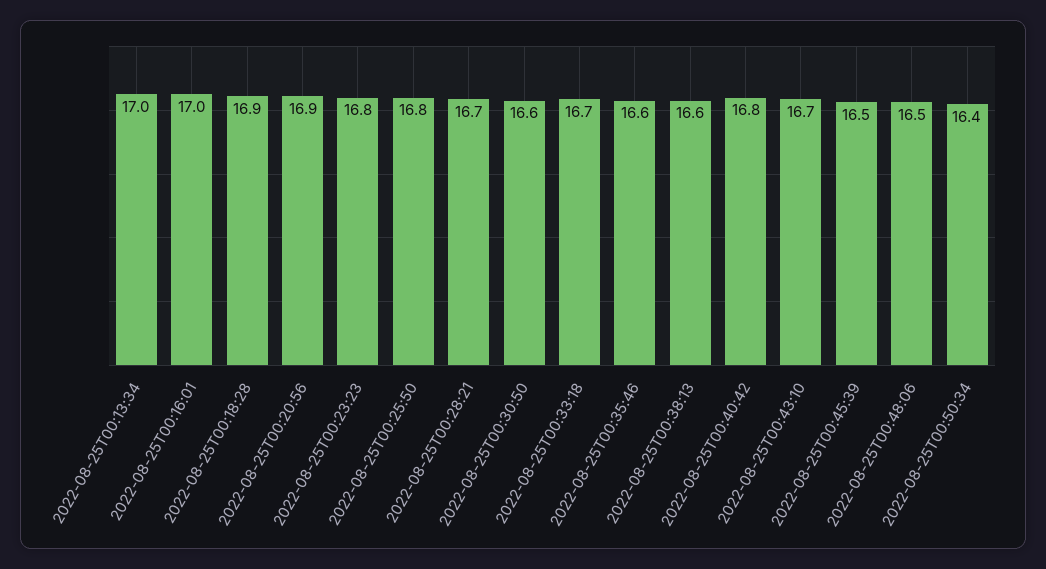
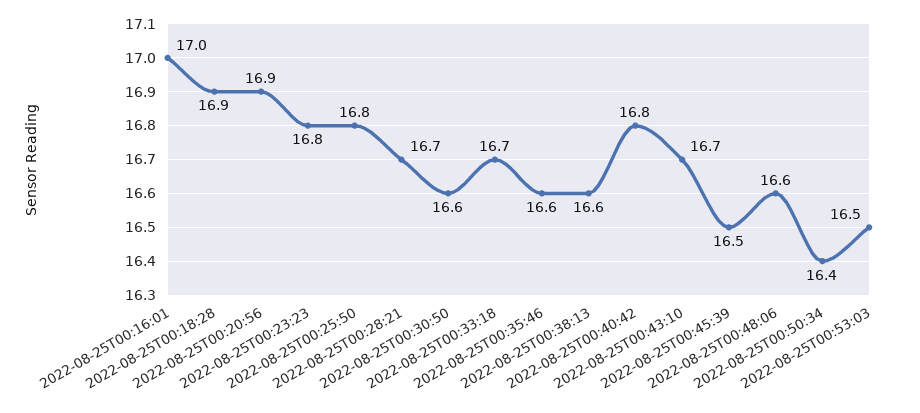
2022-08-25T00:13:34: 17 -> none
2022-08-25T00:48:06: 16.5 -> 16.6
2022-08-25T00:53:03: none -> 16.5

